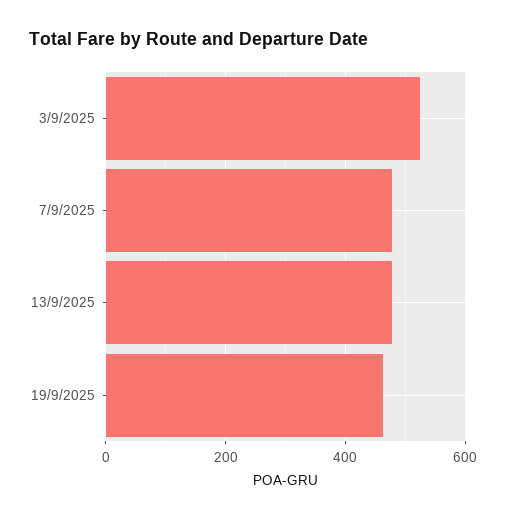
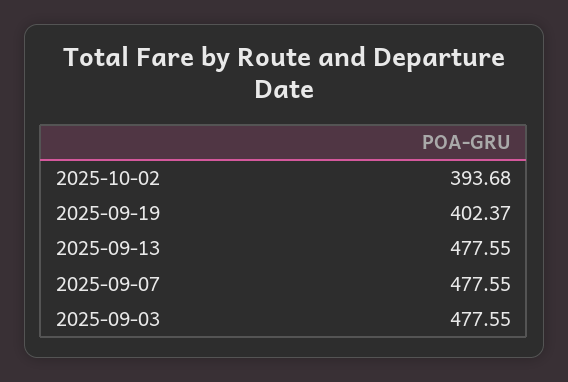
3/9/2025: 520 -> 477.55
19/9/2025: 460 -> 402.37
2025-10-02: none -> 393.68

